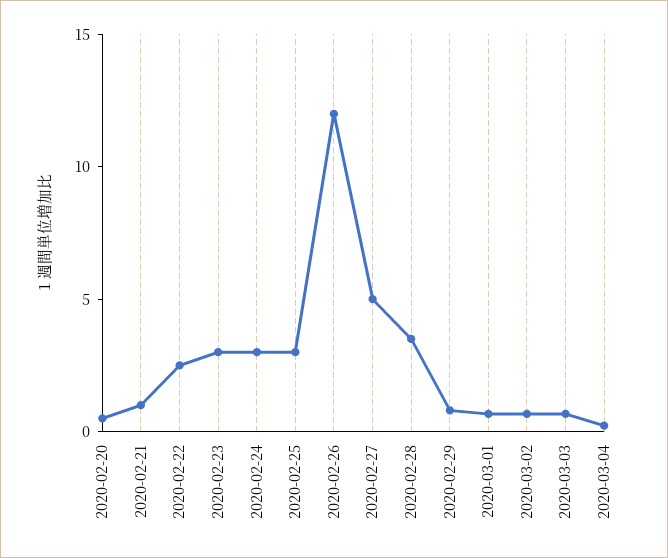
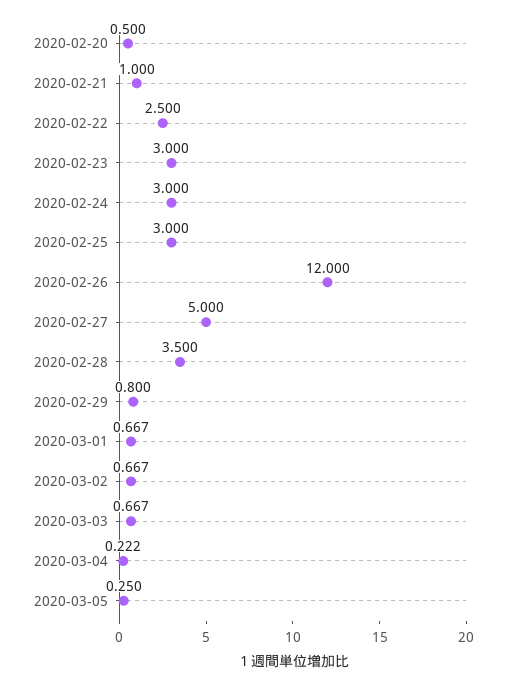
2020-03-05: none -> 0.25

